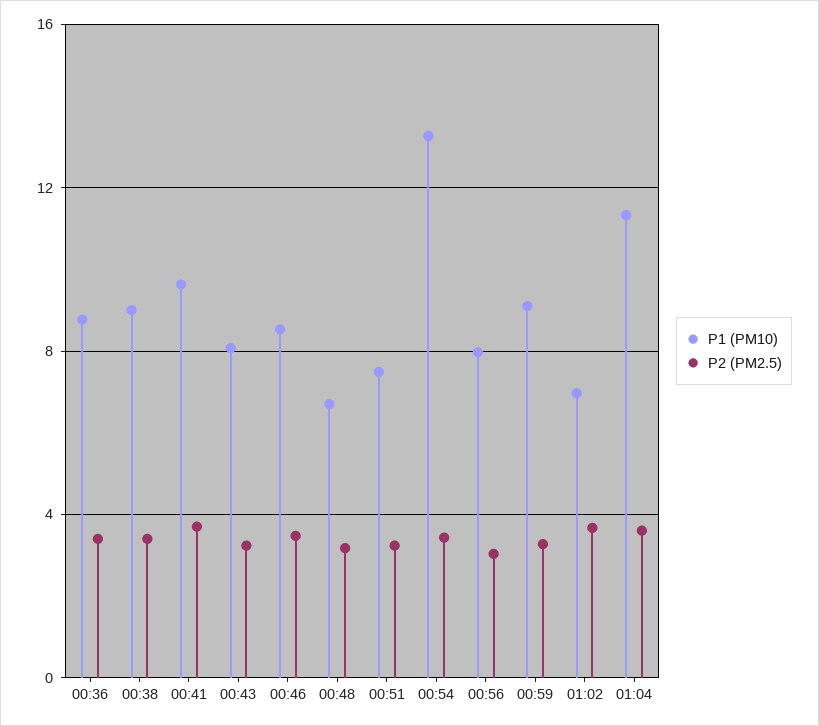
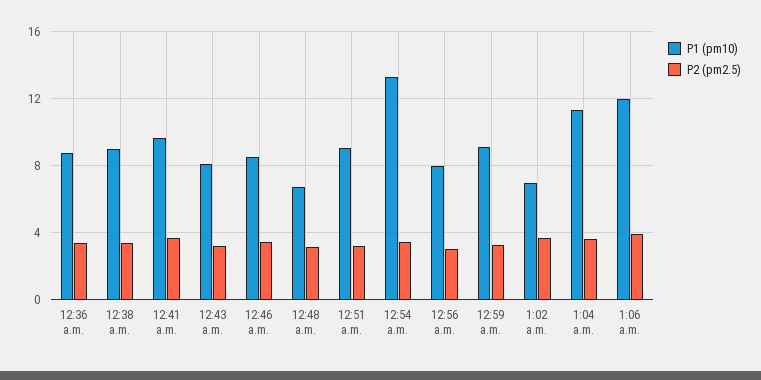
P1 (PM10), 00:51: 7.5 -> 9
P1 (PM10), 1:06 a.m.: none -> 12
P2 (PM2.5), 1:06 a.m.: none -> 4

